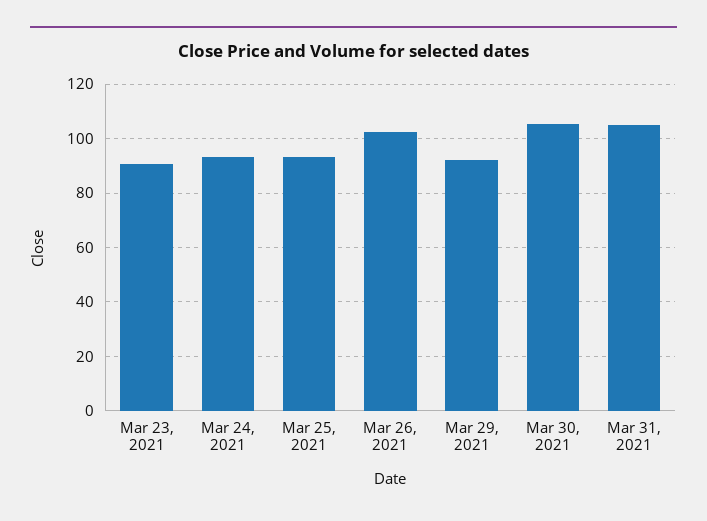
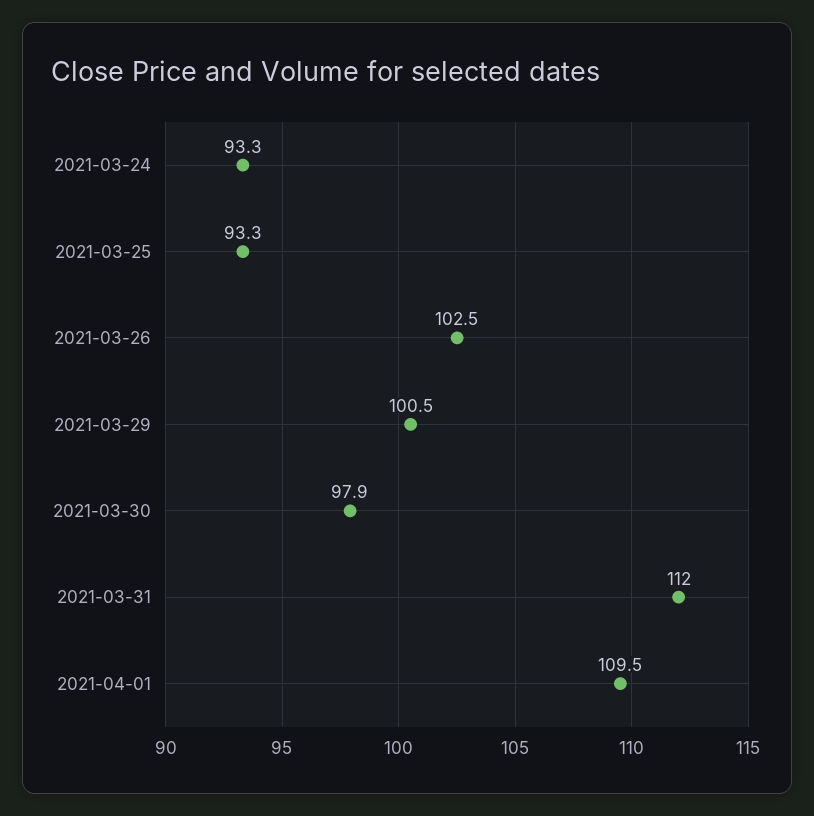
Mar 23, 2021: 90 -> none
Mar 29, 2021: 92.5 -> 100.5
Mar 30, 2021: 105 -> 97.9
Mar 31, 2021: 105 -> 112
2021-04-01: none -> 109.5

